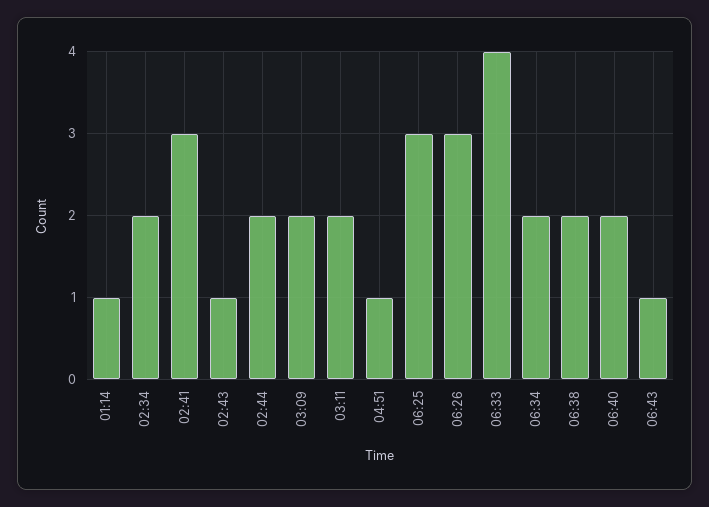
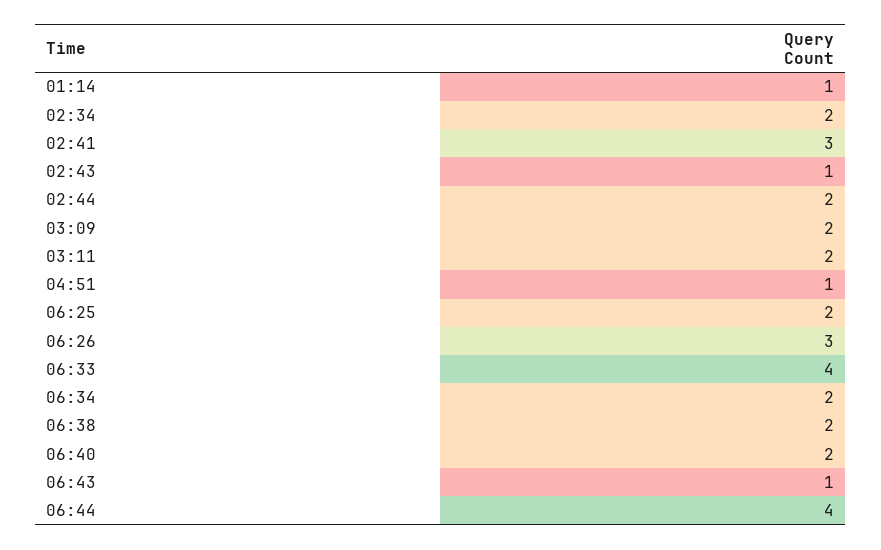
06:25: 3 -> 2
06:44: none -> 4

